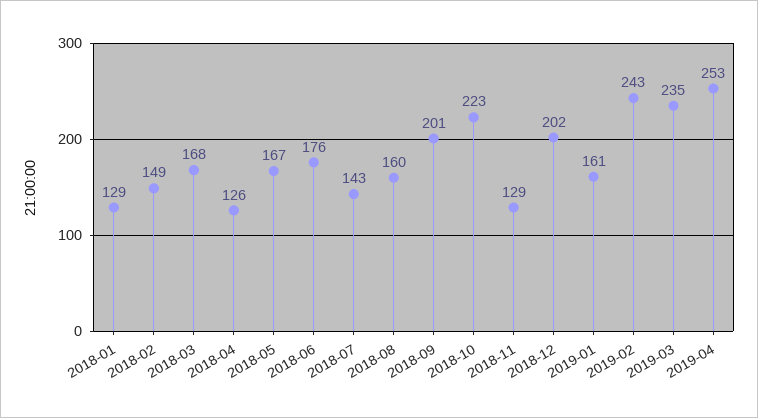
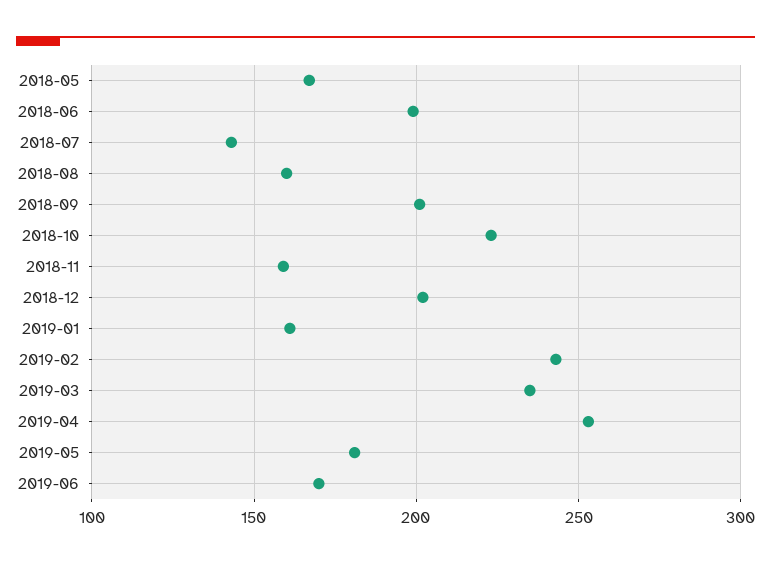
2018-01: 129 -> none
2018-02: 149 -> none
2018-03: 168 -> none
2018-04: 126 -> none
2018-06: 176 -> 200
2018-11: 129 -> 160
2019-05: none -> 180
2019-06: none -> 170

